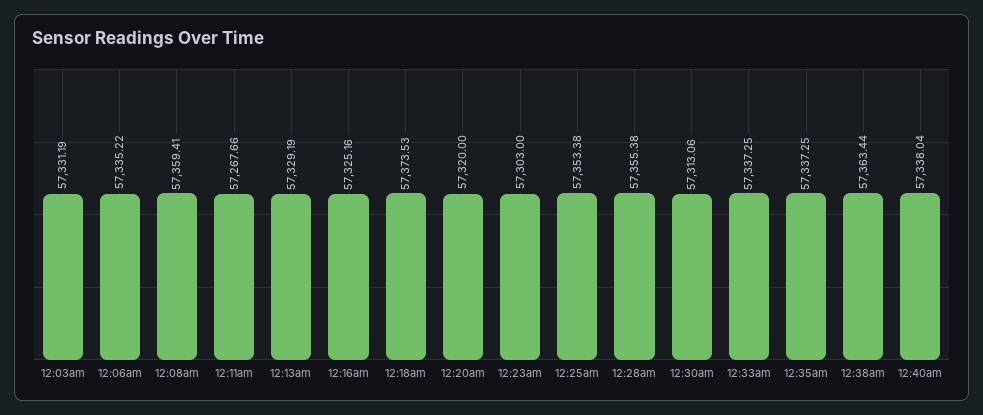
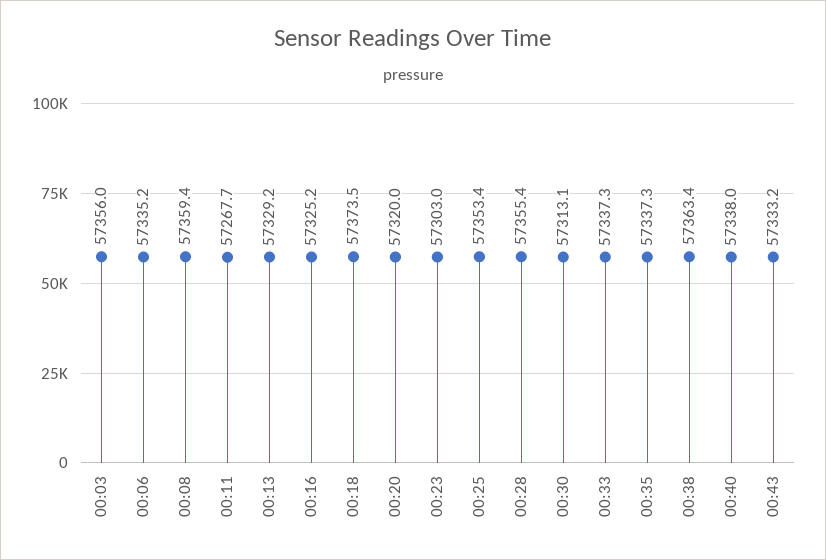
12:03am: 57331.19 -> 57356
00:43: none -> 57333.2

